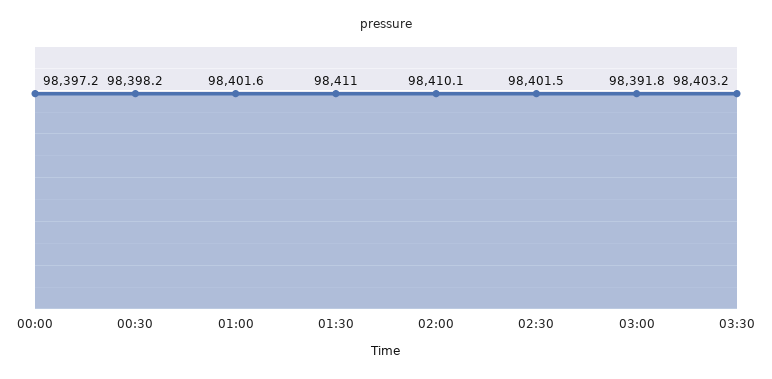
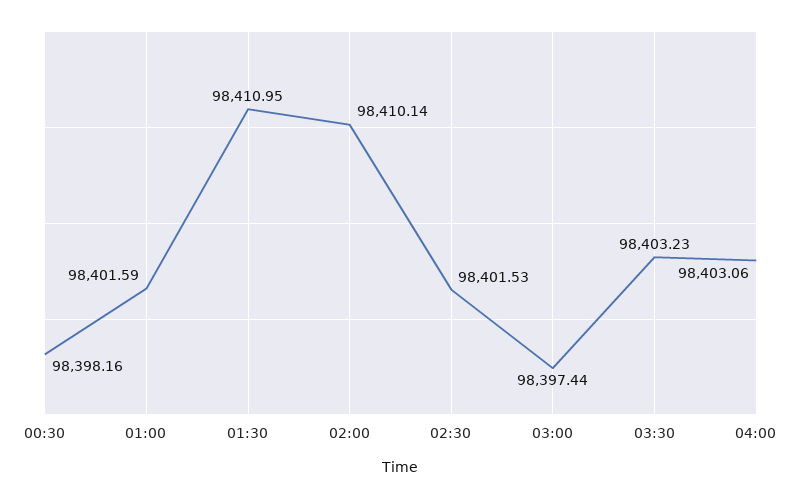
00:00: 98397.2 -> none
03:00: 98391.8 -> 98397.44
04:00: none -> 98403.06

